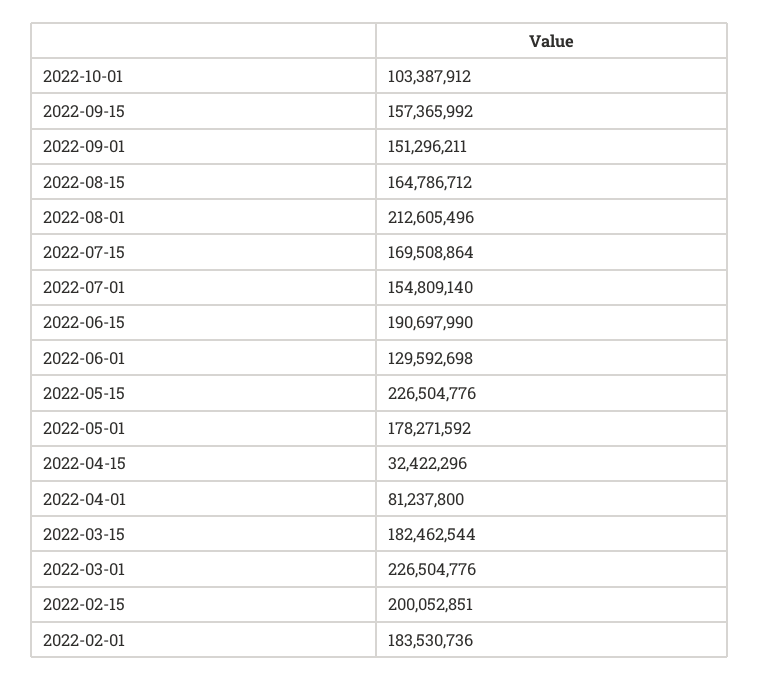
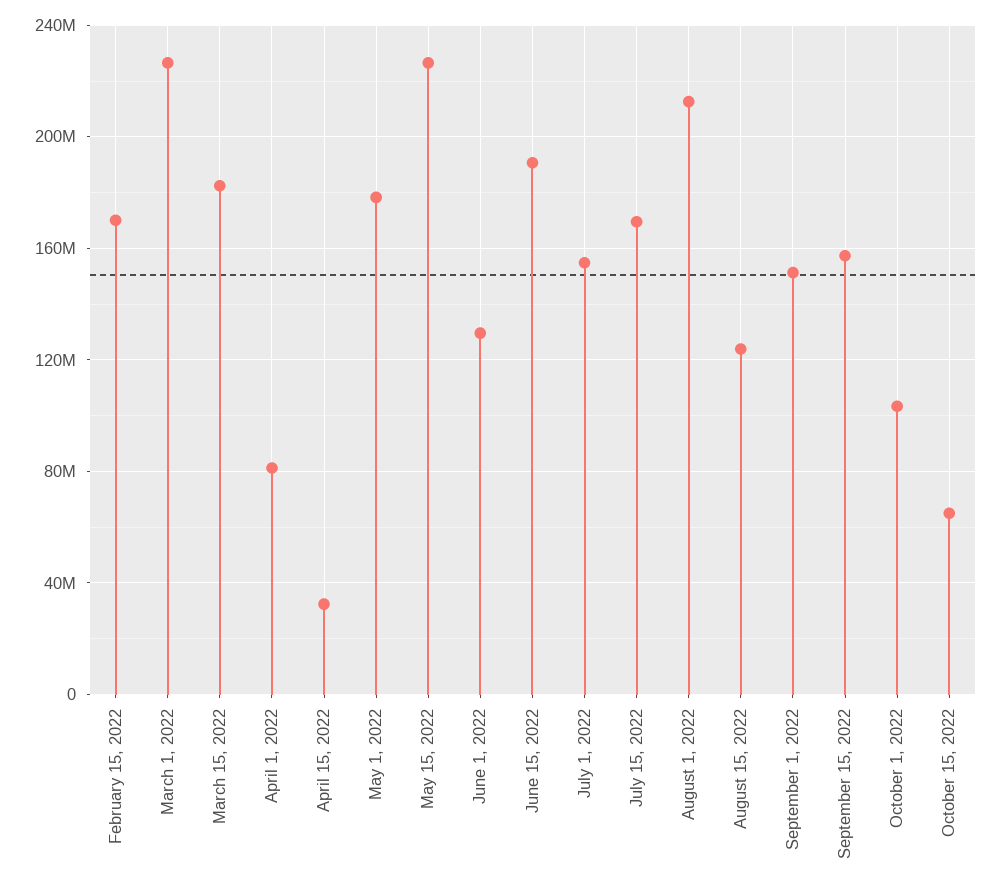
2022-08-15: 164786712 -> 125000000
2022-02-15: 200052851 -> 170000000
2022-02-01: 183530736 -> none
October 15, 2022: none -> 65000000

